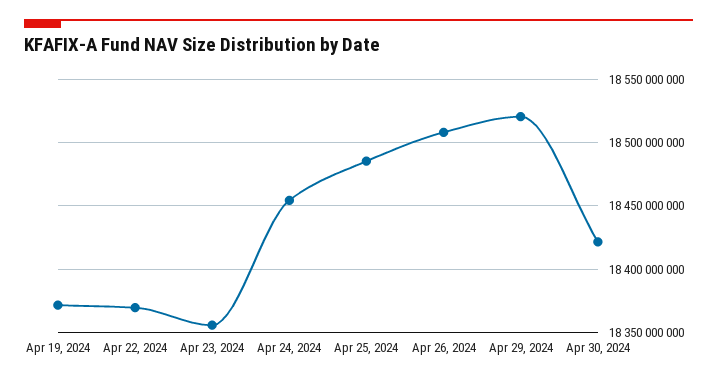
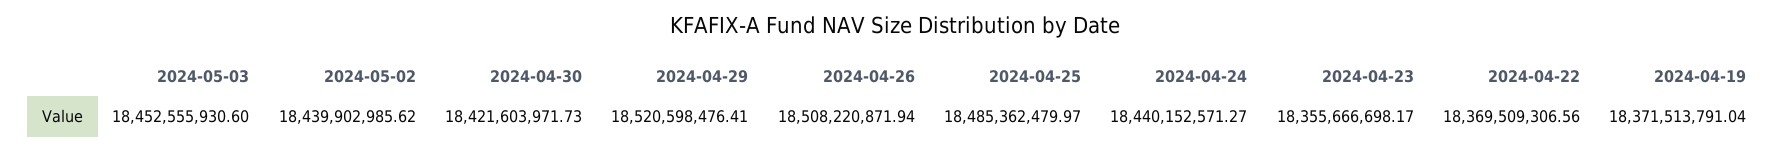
Apr 24, 2024: 18455000000 -> 18440152571.27
2024-05-03: none -> 18452555930.6
2024-05-02: none -> 18439902985.62

